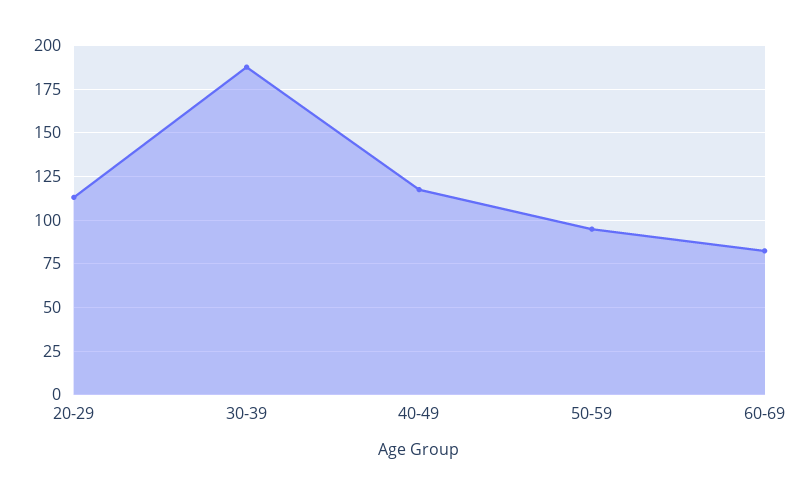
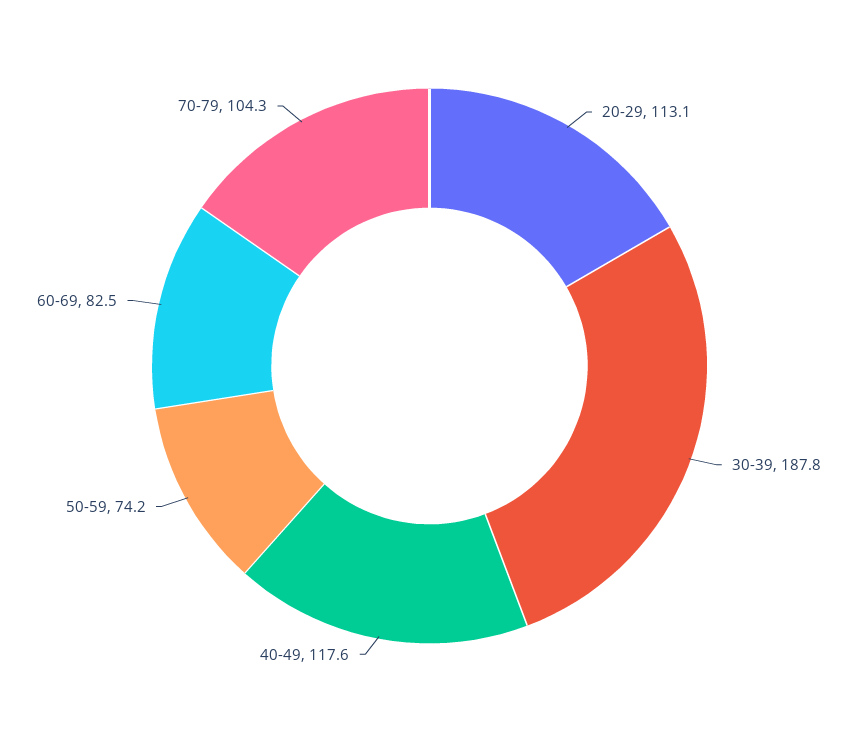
50-59: 95 -> 74.2
70-79: none -> 104.3

